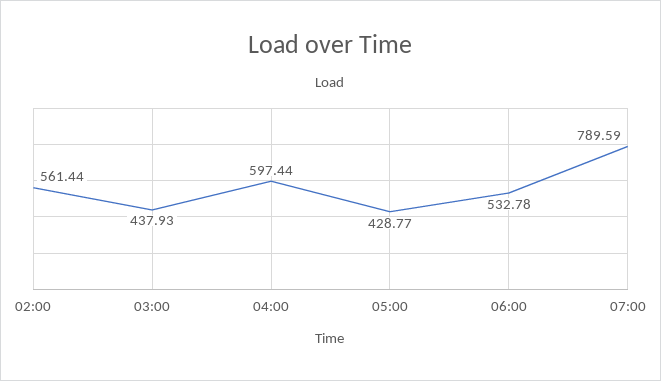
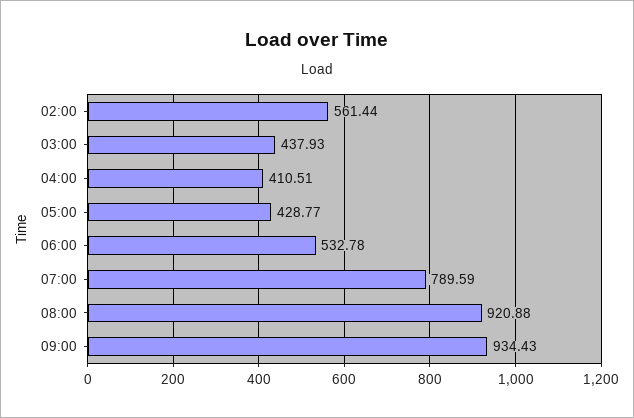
04:00: 597.44 -> 410.51
08:00: none -> 920.88
09:00: none -> 934.43

